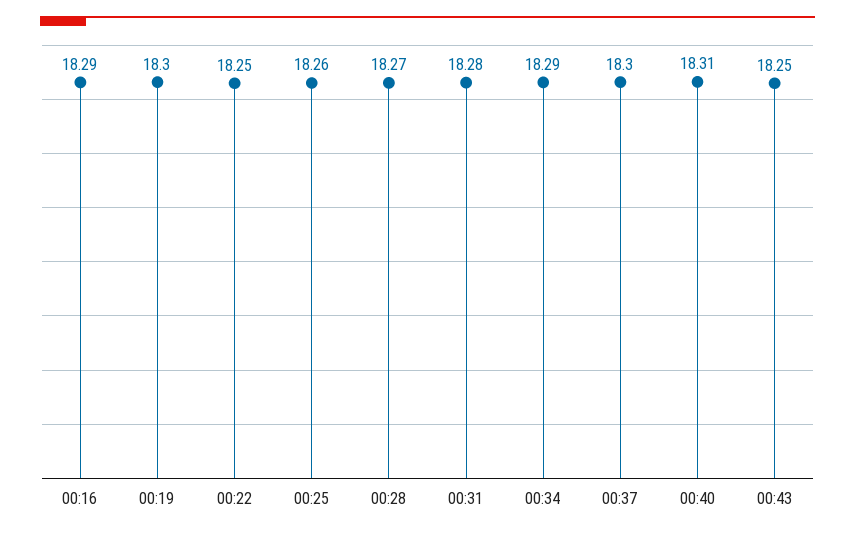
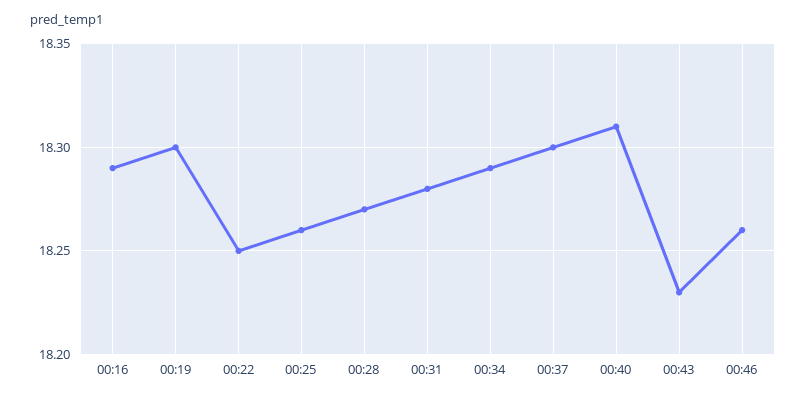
00:43: 18.25 -> 18.23
00:46: none -> 18.26

